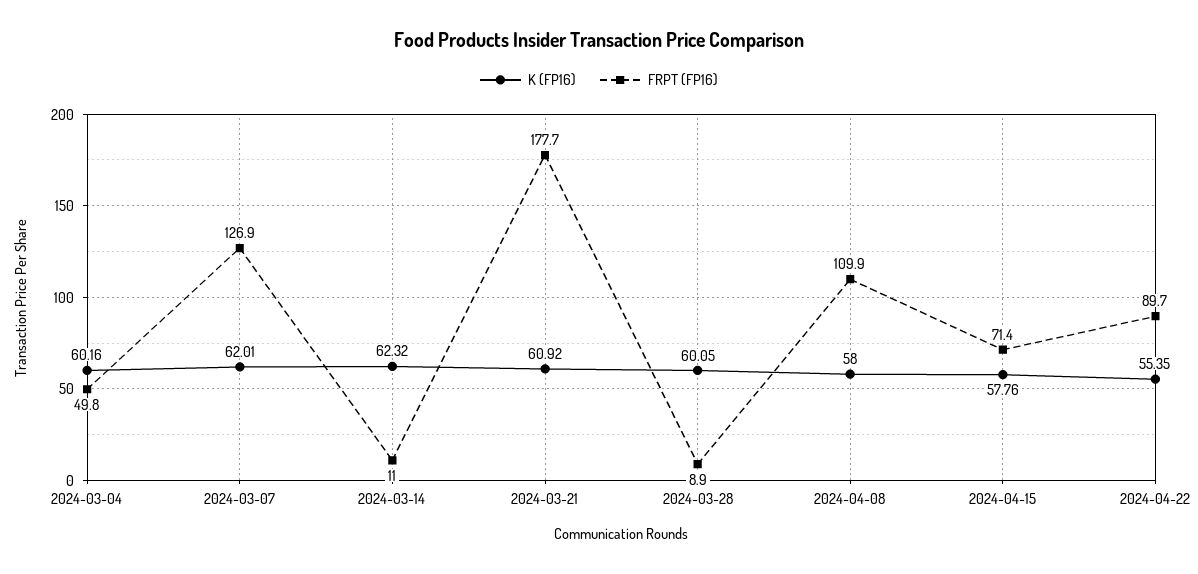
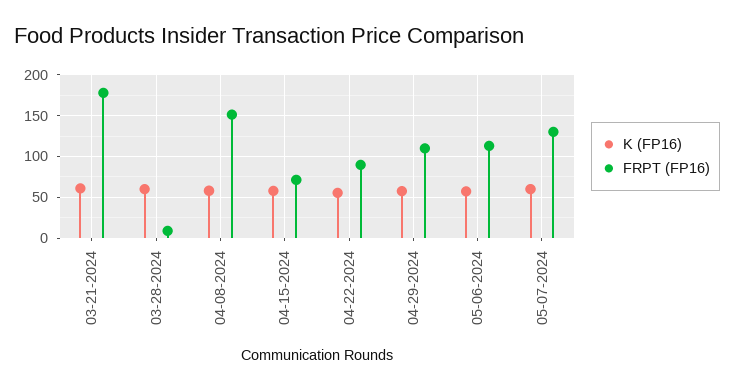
K (FP16), 2024-03-04: 60.16 -> none
FRPT (FP16), 2024-03-04: 49.8 -> none
K (FP16), 2024-03-07: 62.01 -> none
FRPT (FP16), 2024-03-07: 126.9 -> none
K (FP16), 2024-03-14: 62.32 -> none
FRPT (FP16), 2024-03-14: 11 -> none
FRPT (FP16), 2024-04-08: 109.9 -> 150
K (FP16), 04-29-2024: none -> 60
FRPT (FP16), 04-29-2024: none -> 110
K (FP16), 05-06-2024: none -> 60
FRPT (FP16), 05-06-2024: none -> 110
K (FP16), 05-07-2024: none -> 60
FRPT (FP16), 05-07-2024: none -> 130

